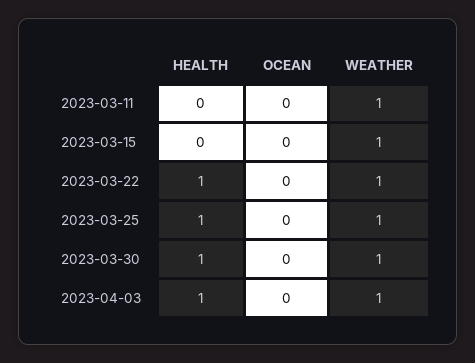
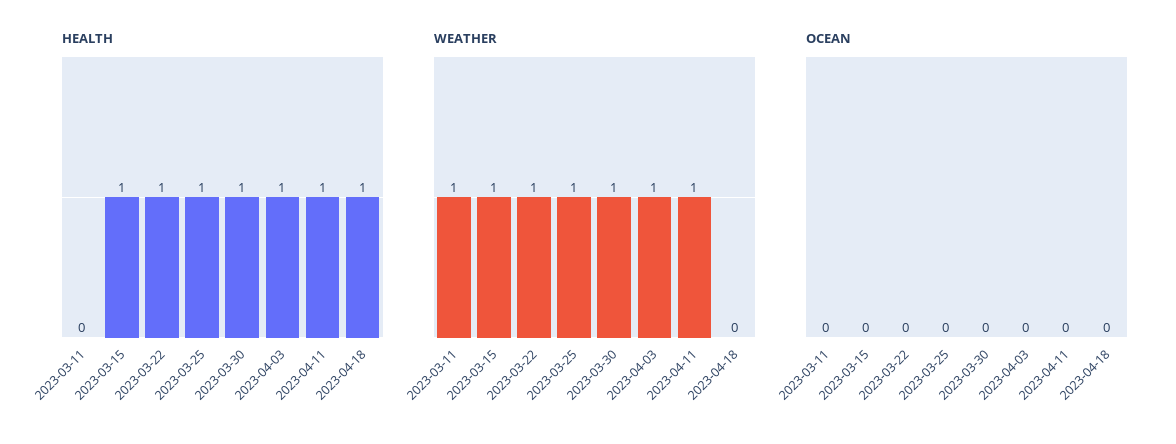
HEALTH, 2023-03-15: 0 -> 1
HEALTH, 2023-04-11: none -> 1
HEALTH, 2023-04-18: none -> 1
WEATHER, 2023-04-11: none -> 1
WEATHER, 2023-04-18: none -> 0
OCEAN, 2023-04-11: none -> 0
OCEAN, 2023-04-18: none -> 0

